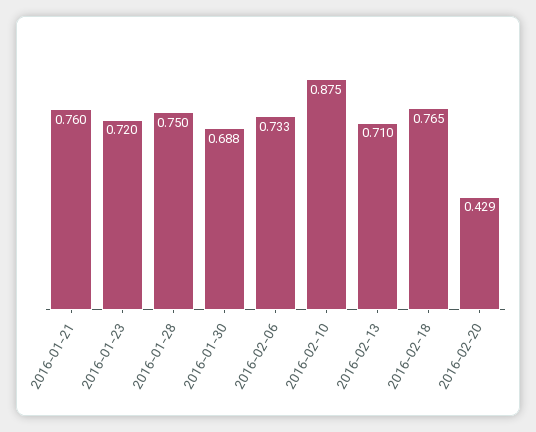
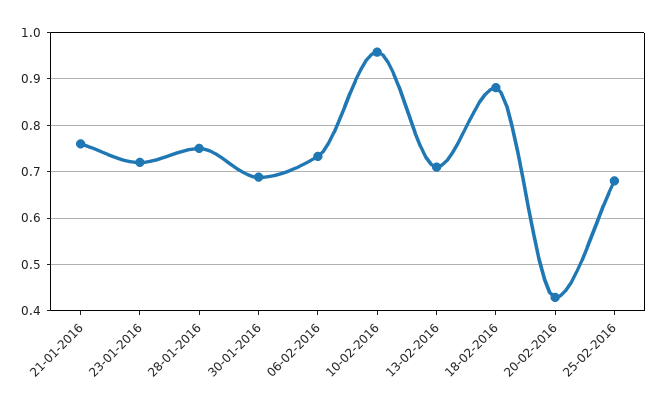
2016-02-10: 0.875 -> 0.96
2016-02-18: 0.765 -> 0.88
25-02-2016: none -> 0.68

